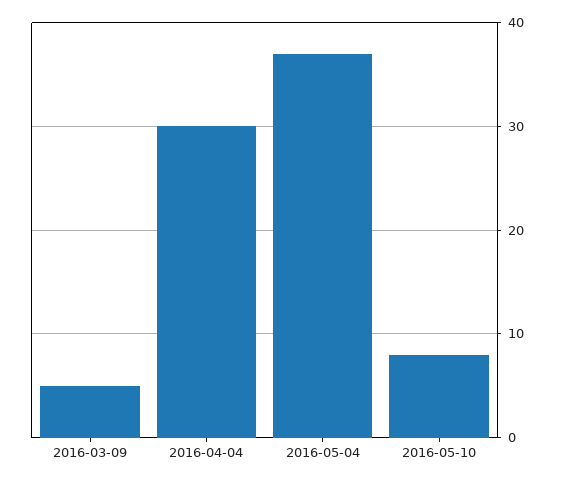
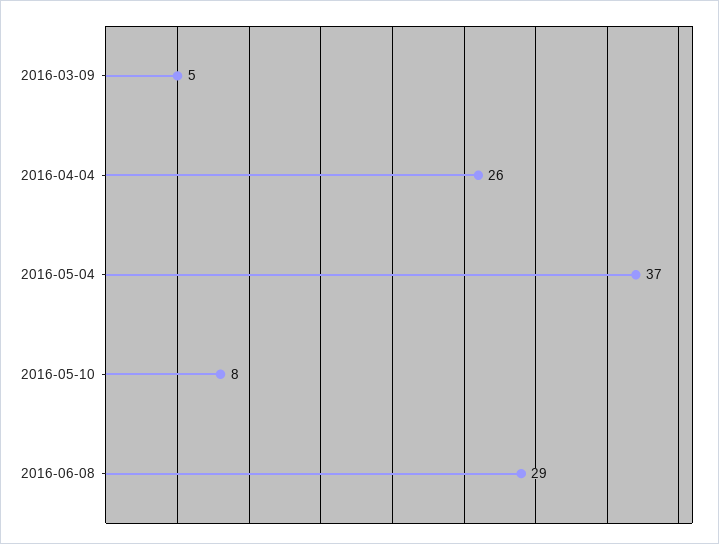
2016-04-04: 30 -> 26
2016-06-08: none -> 29

